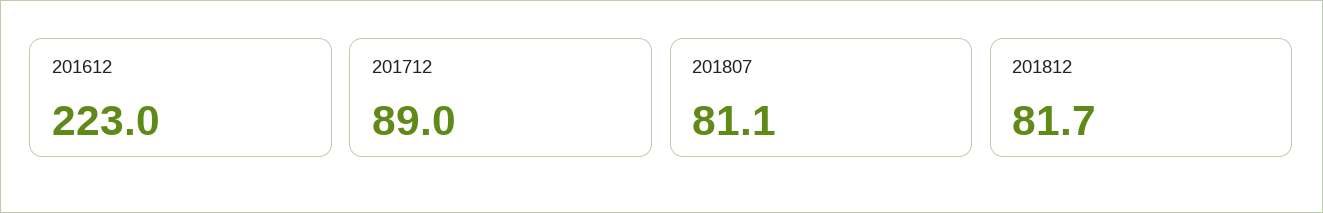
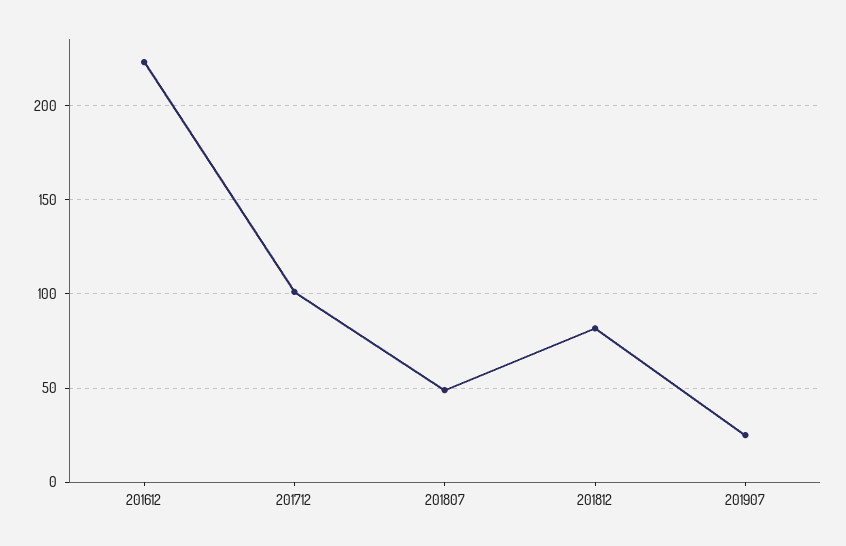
201712: 89 -> 100
201807: 81.1 -> 50
201907: none -> 25

